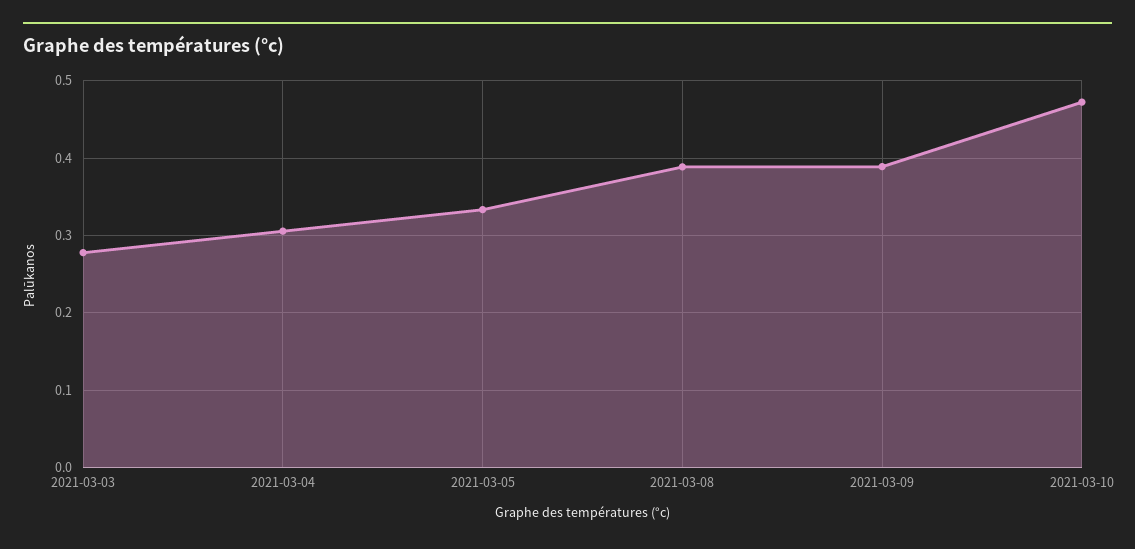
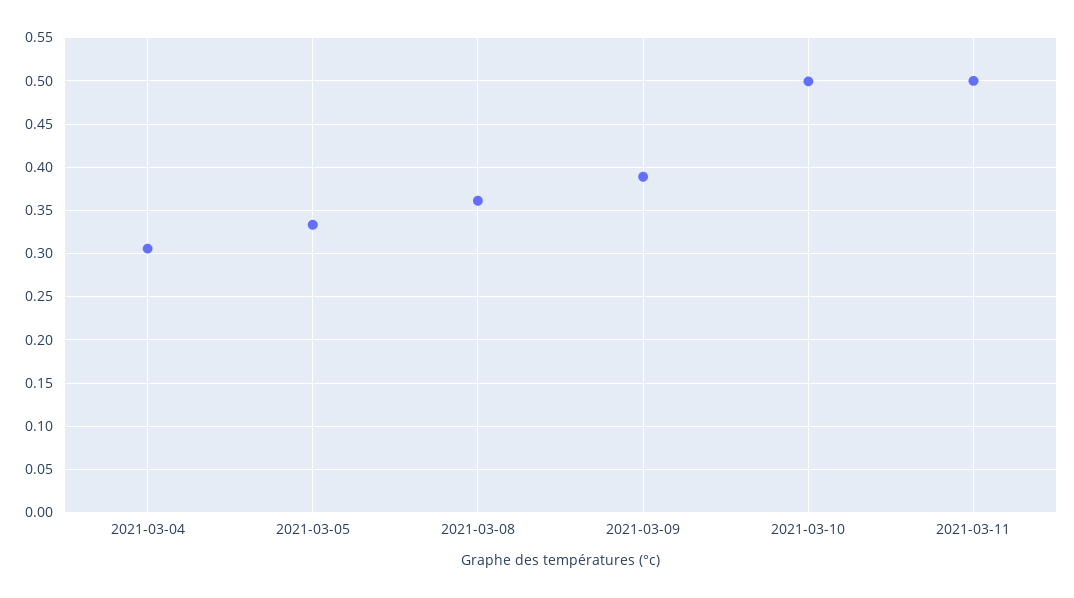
2021-03-03: 0.28 -> none
2021-03-08: 0.39 -> 0.36
2021-03-10: 0.47 -> 0.5
2021-03-11: none -> 0.5

